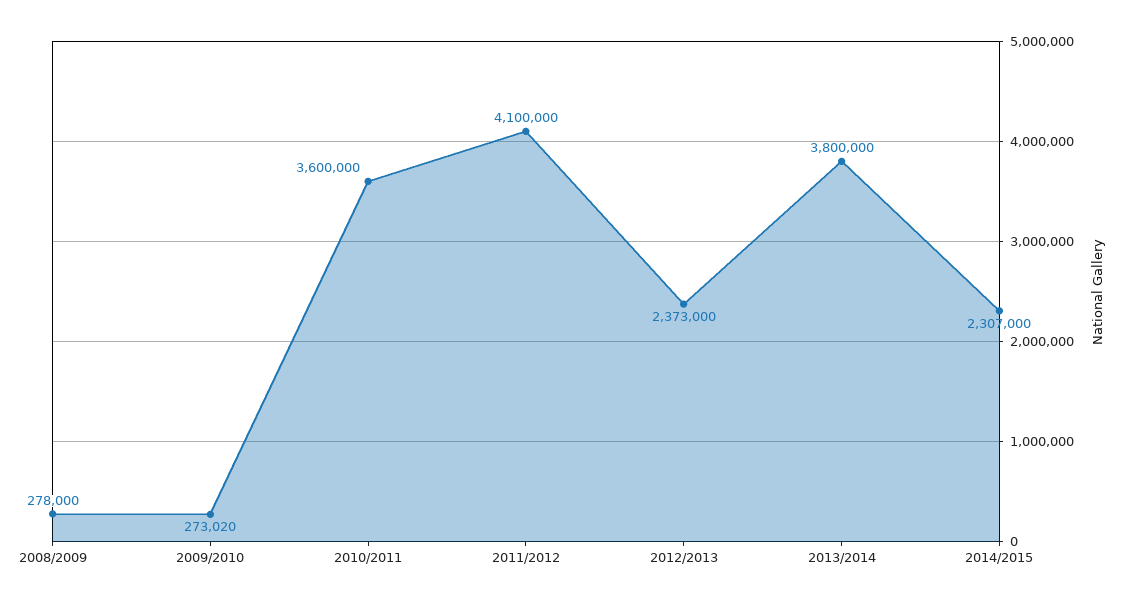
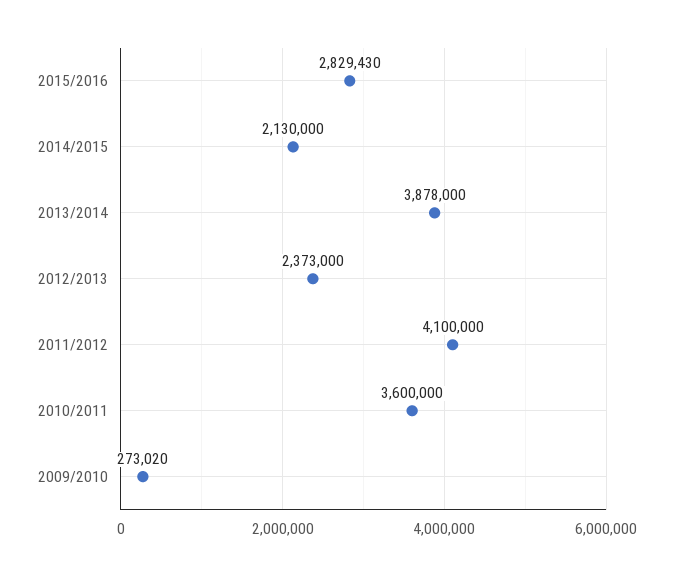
2008/2009: 278000 -> none
2013/2014: 3800000 -> 3878000
2014/2015: 2307000 -> 2130000
2015/2016: none -> 2829430

